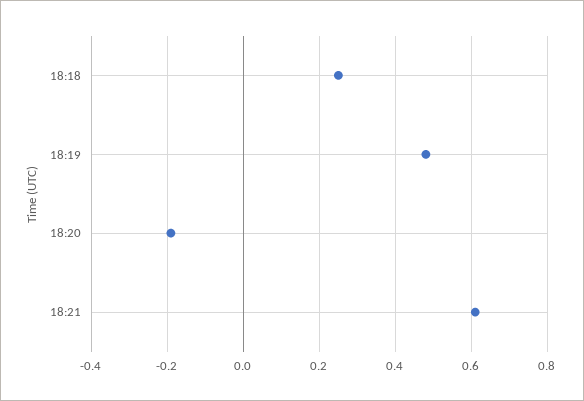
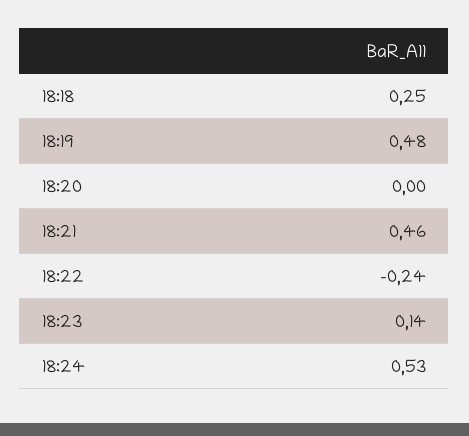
18:20: -0.2 -> 0
18:21: 0.6 -> 0.46
18:22: none -> -0.24
18:23: none -> 0.14
18:24: none -> 0.53

